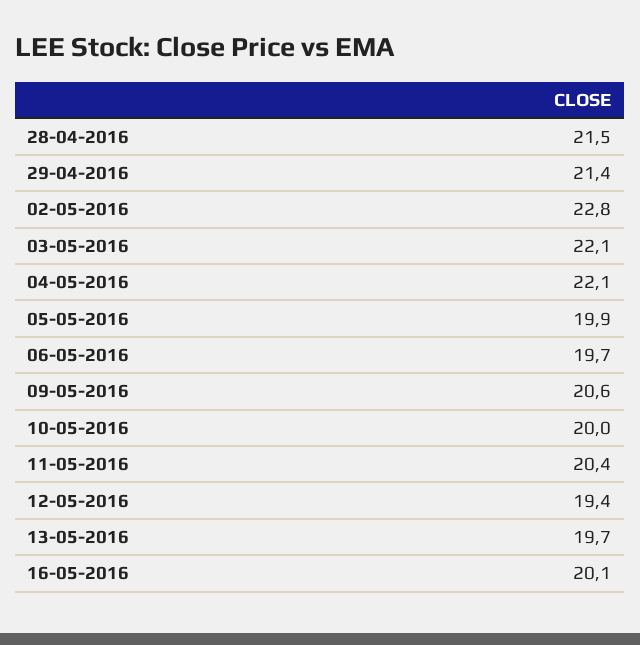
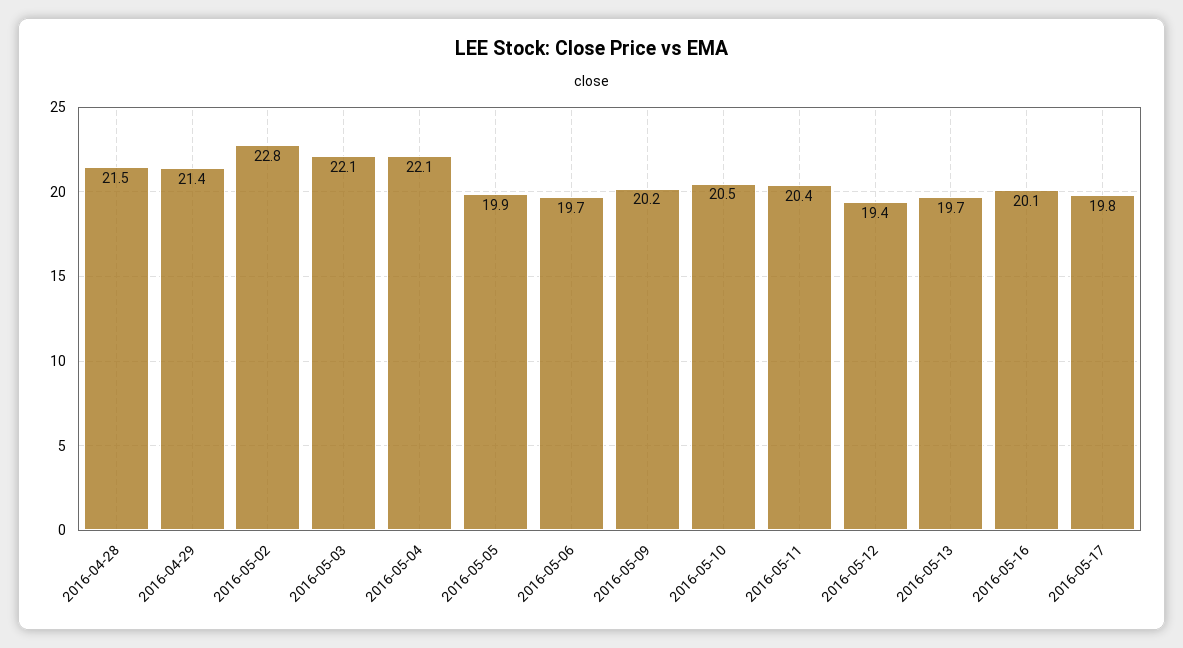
09-05-2016: 20.6 -> 20.2
10-05-2016: 20 -> 20.5
2016-05-17: none -> 19.8

